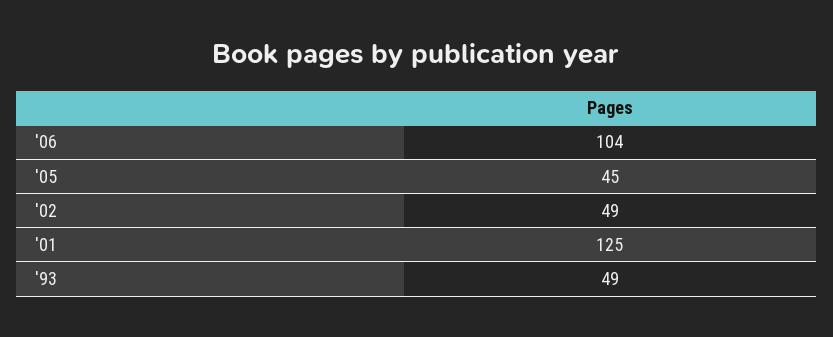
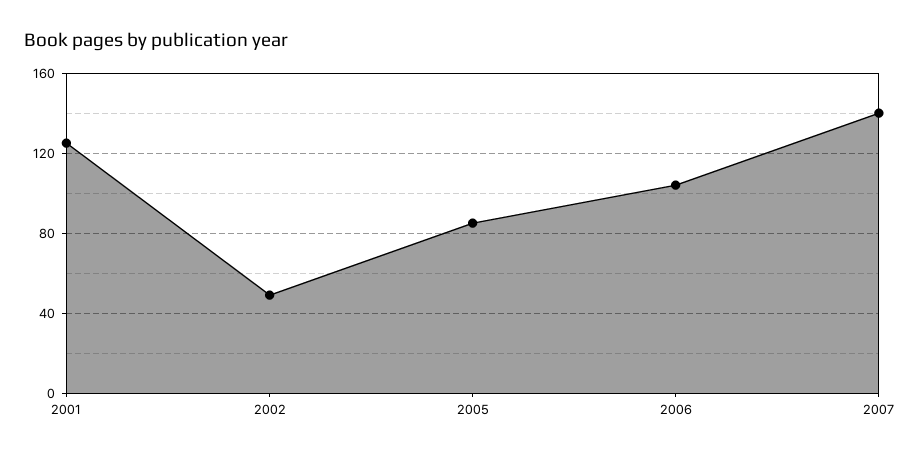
'05: 45 -> 85
'93: 49 -> none
2007: none -> 140

